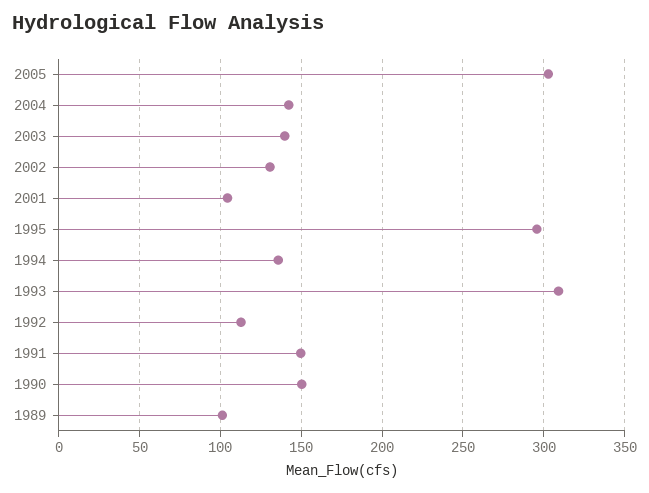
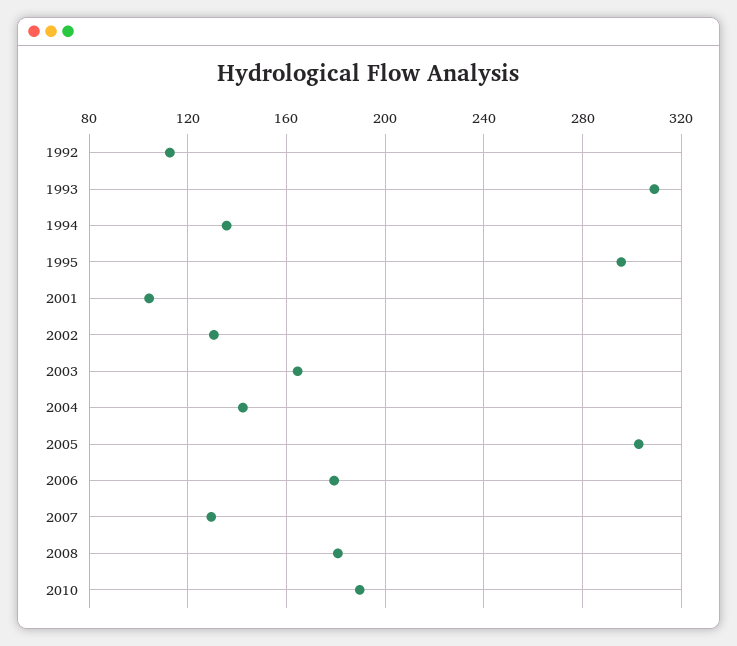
2003: 140 -> 165
1991: 150 -> none
1990: 150 -> none
1989: 100 -> none
2006: none -> 180
2007: none -> 130
2008: none -> 180
2010: none -> 190

